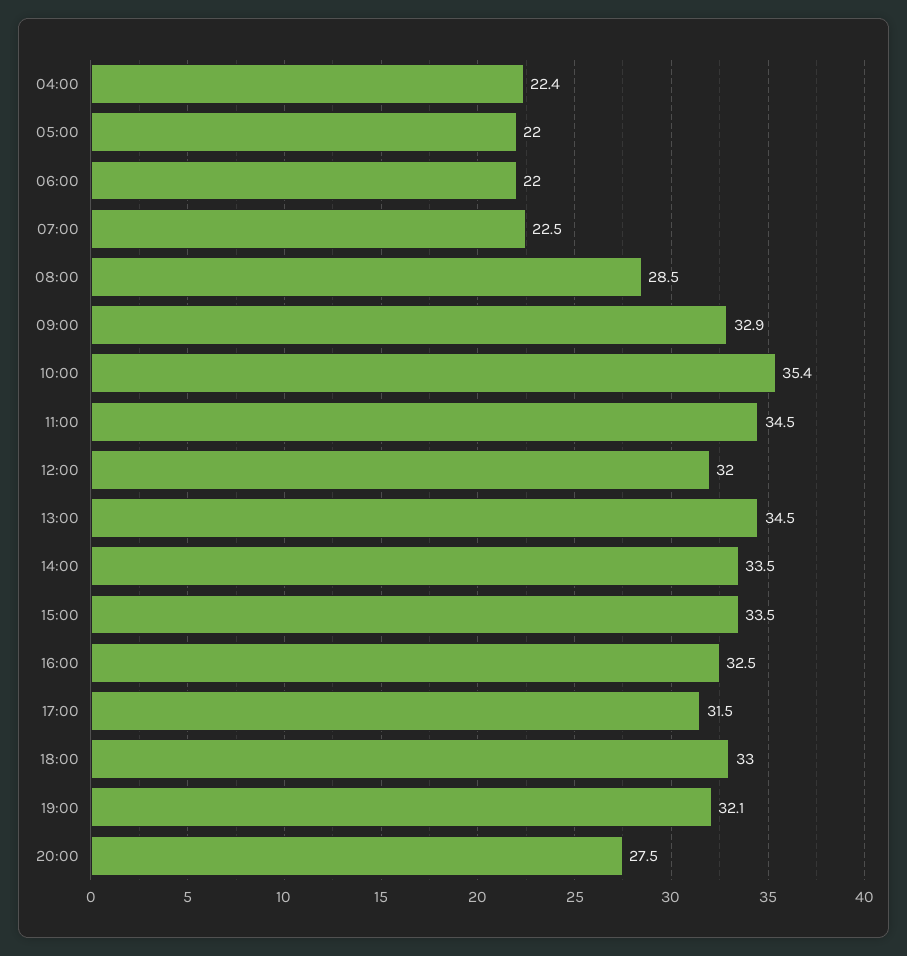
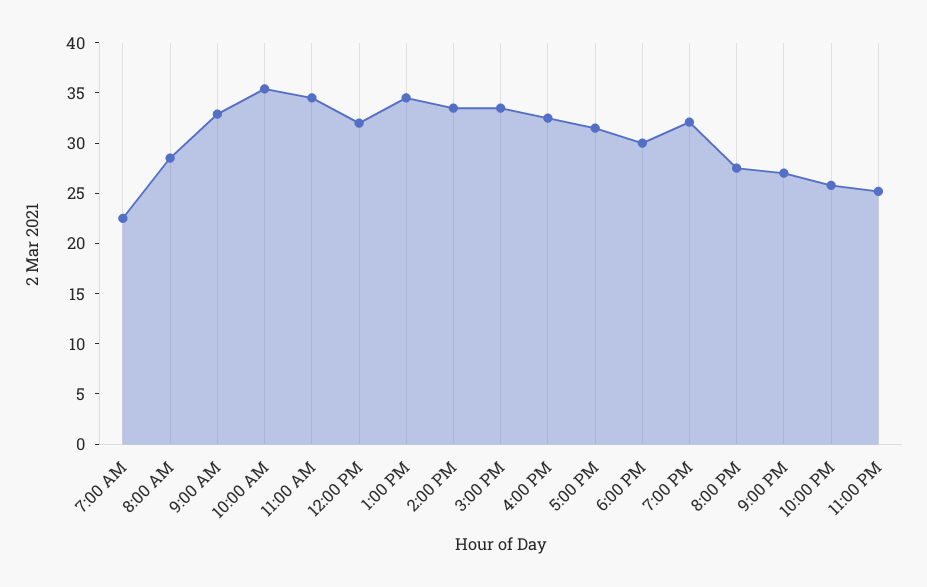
04:00: 22.4 -> none
05:00: 22 -> none
06:00: 22 -> none
18:00: 33 -> 30
9:00 PM: none -> 27
10:00 PM: none -> 26
11:00 PM: none -> 25

